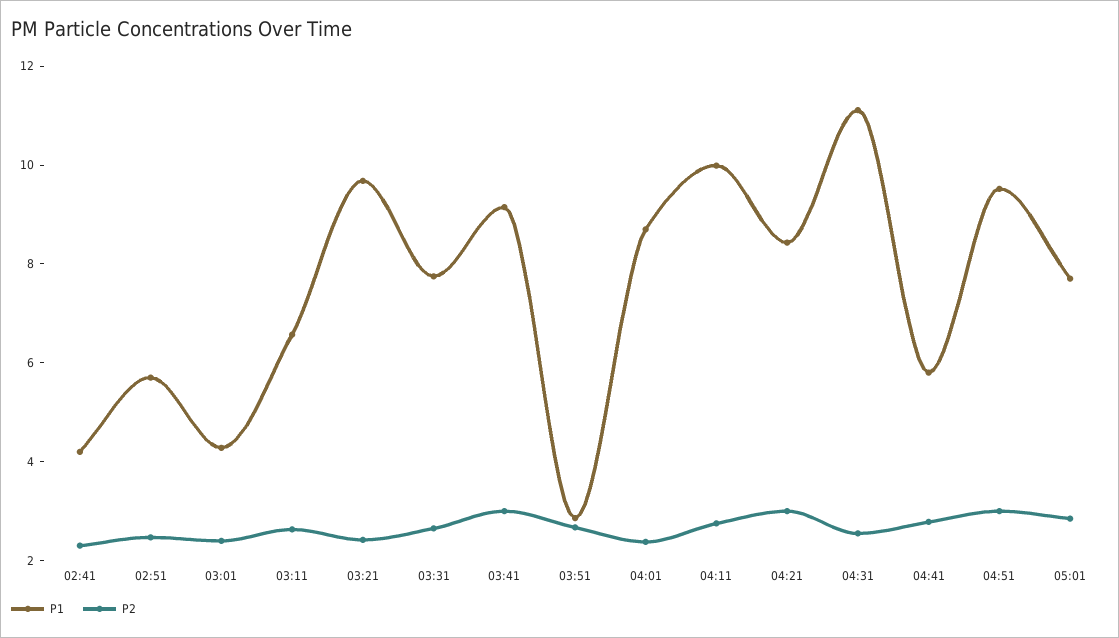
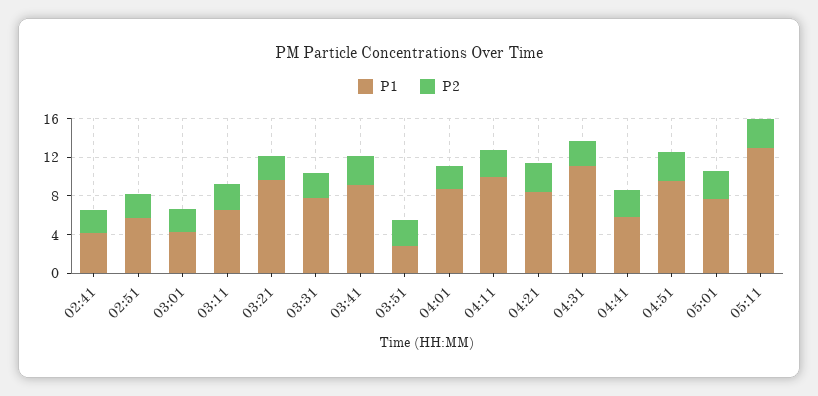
P1, 05:11: none -> 13
P2, 05:11: none -> 3

